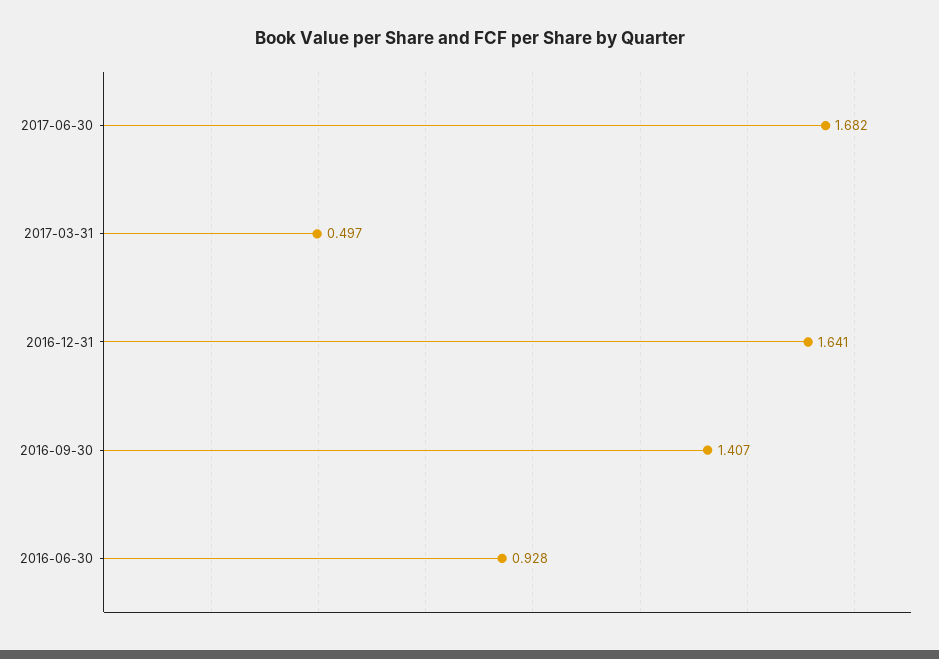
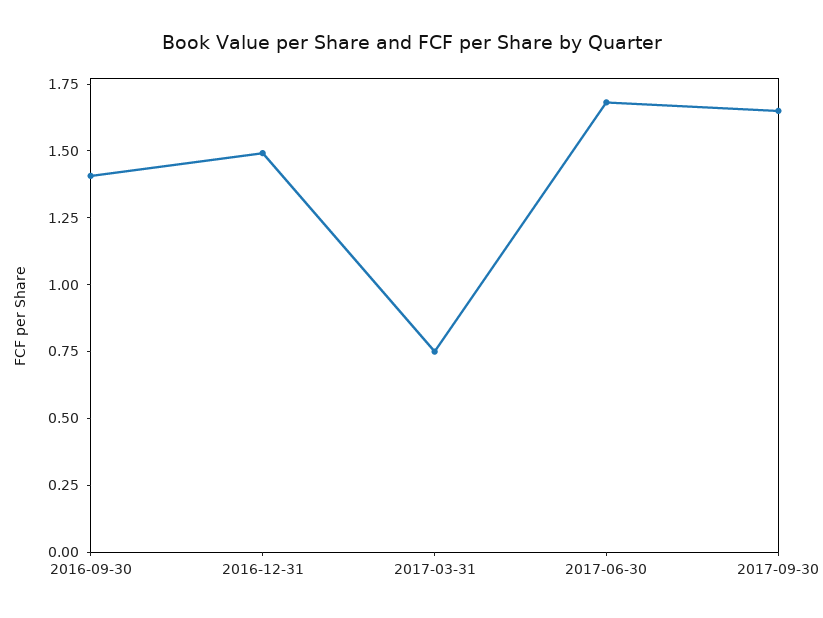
2017-03-31: 0.497 -> 0.75
2016-12-31: 1.641 -> 1.5
2016-06-30: 0.928 -> none
2017-09-30: none -> 1.65

